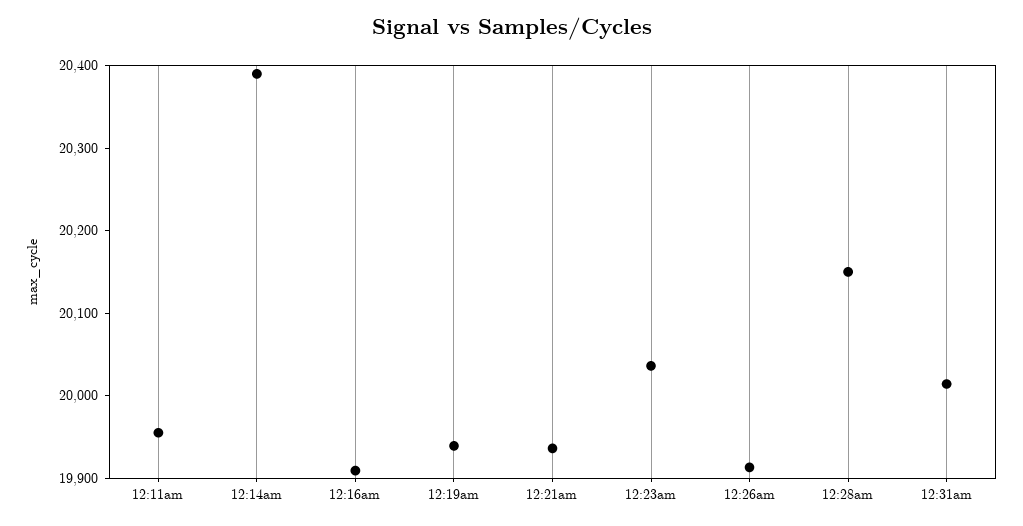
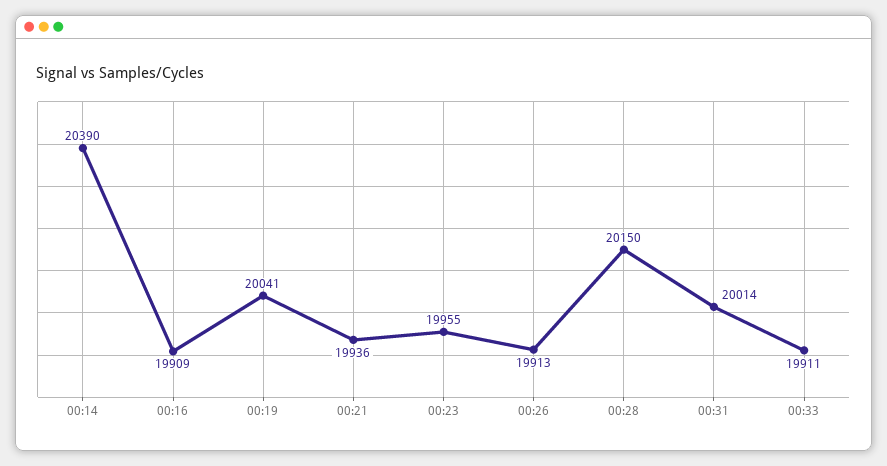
12:11am: 19960 -> none
12:19am: 19940 -> 20041
12:23am: 20040 -> 19955
00:33: none -> 19911

